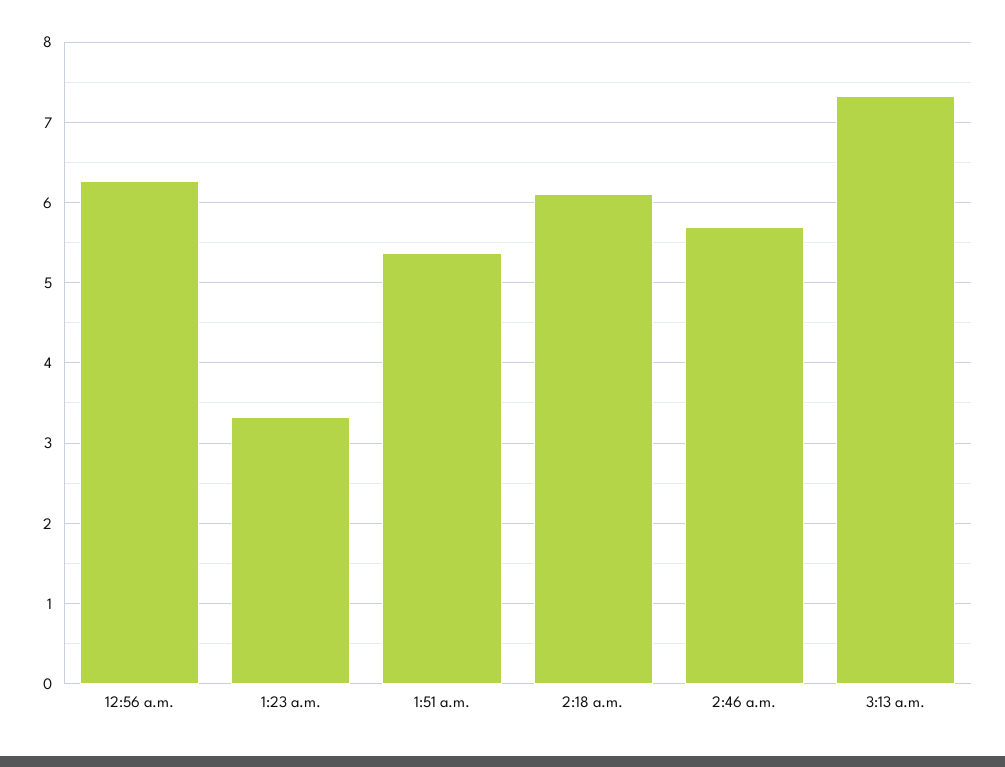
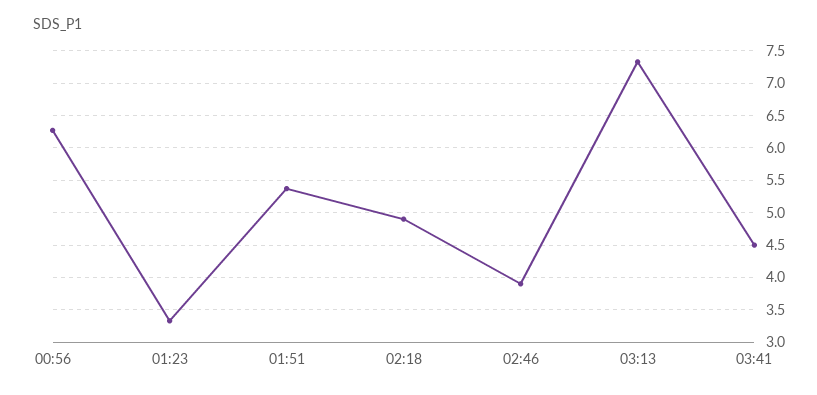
2:18 a.m.: 6.1 -> 4.9
2:46 a.m.: 5.7 -> 3.9
03:41: none -> 4.5

